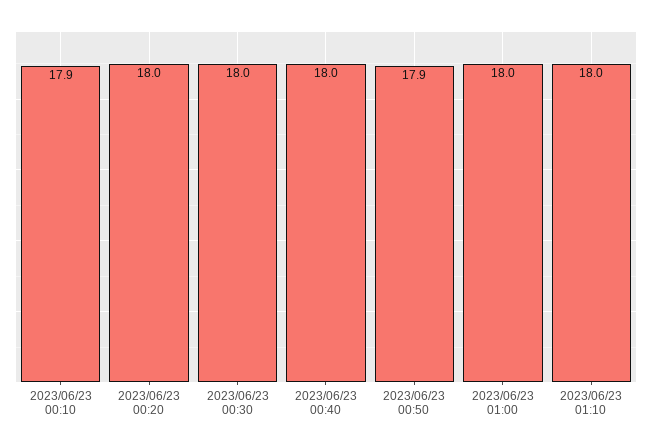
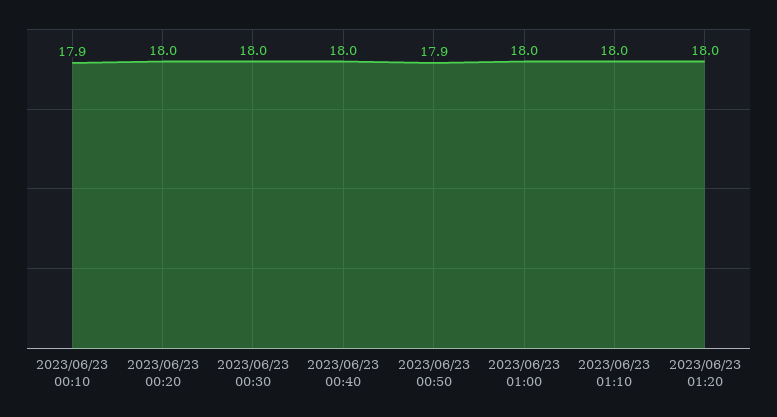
2023/06/23 01:20: none -> 18

